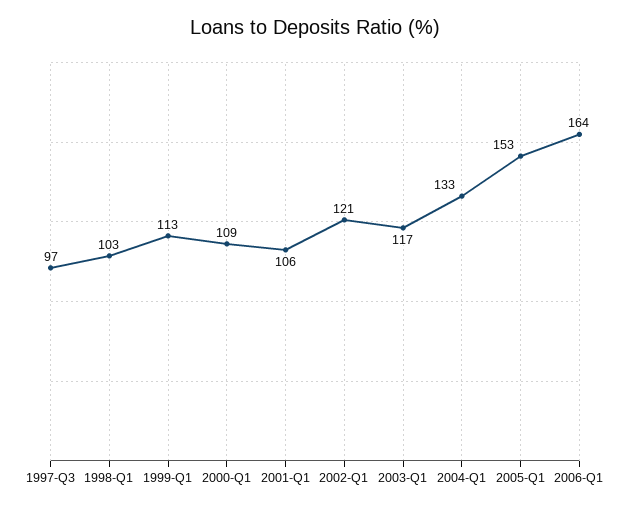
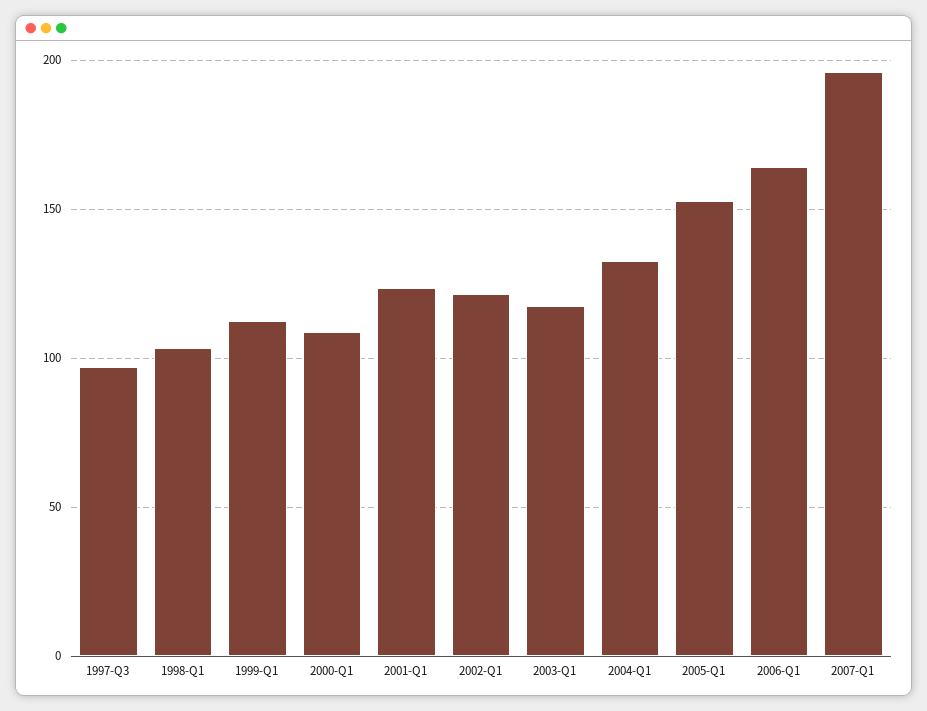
2001-Q1: 106 -> 125
2007-Q1: none -> 195

